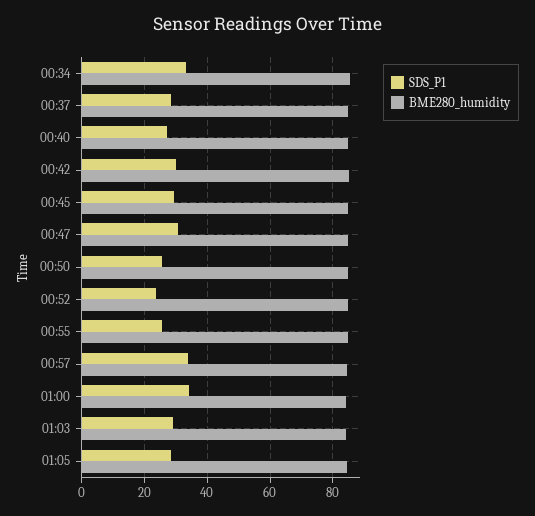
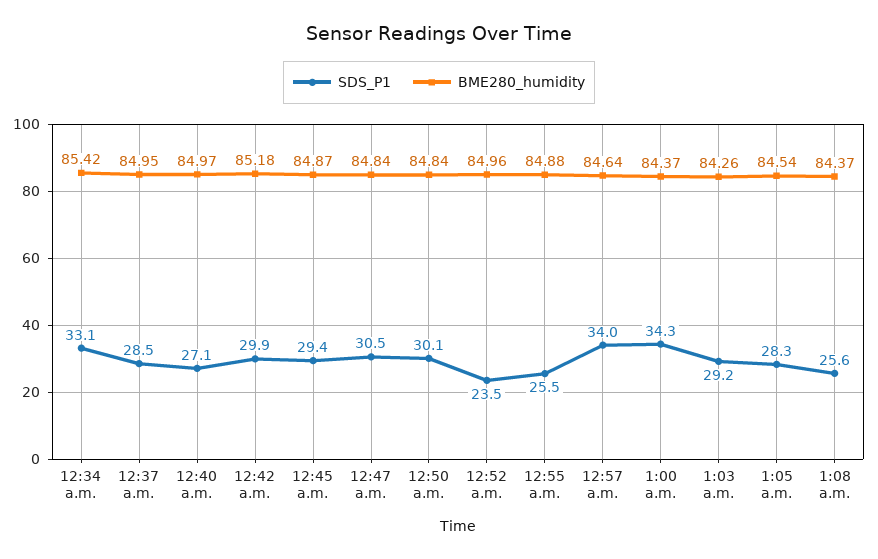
SDS_P1, 00:50: 26 -> 30.1
SDS_P1, 1:08 a.m.: none -> 25.6
BME280_humidity, 1:08 a.m.: none -> 84.37

